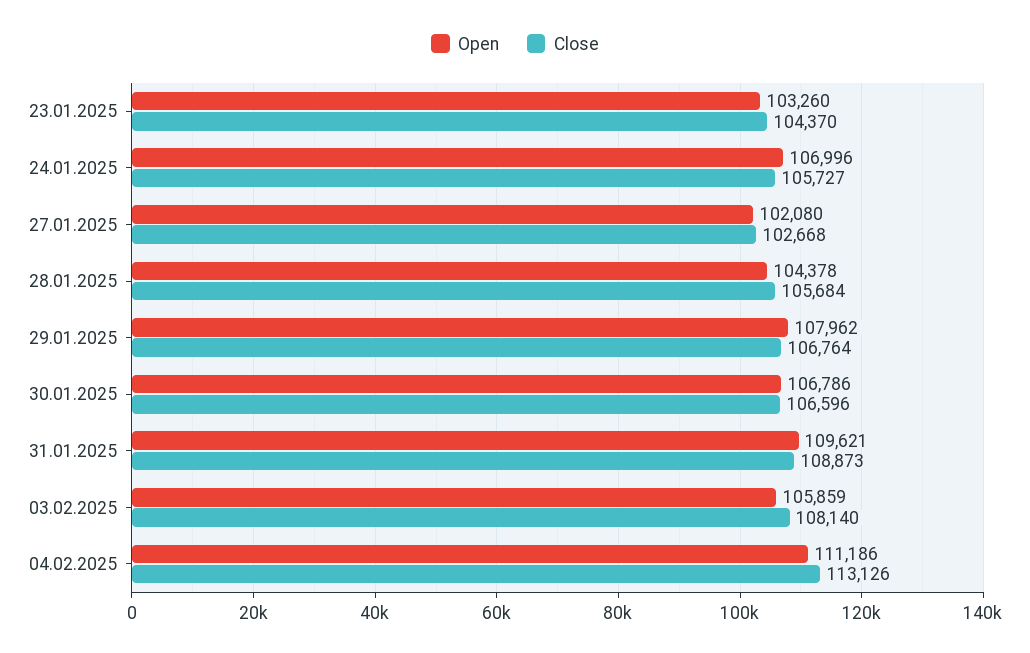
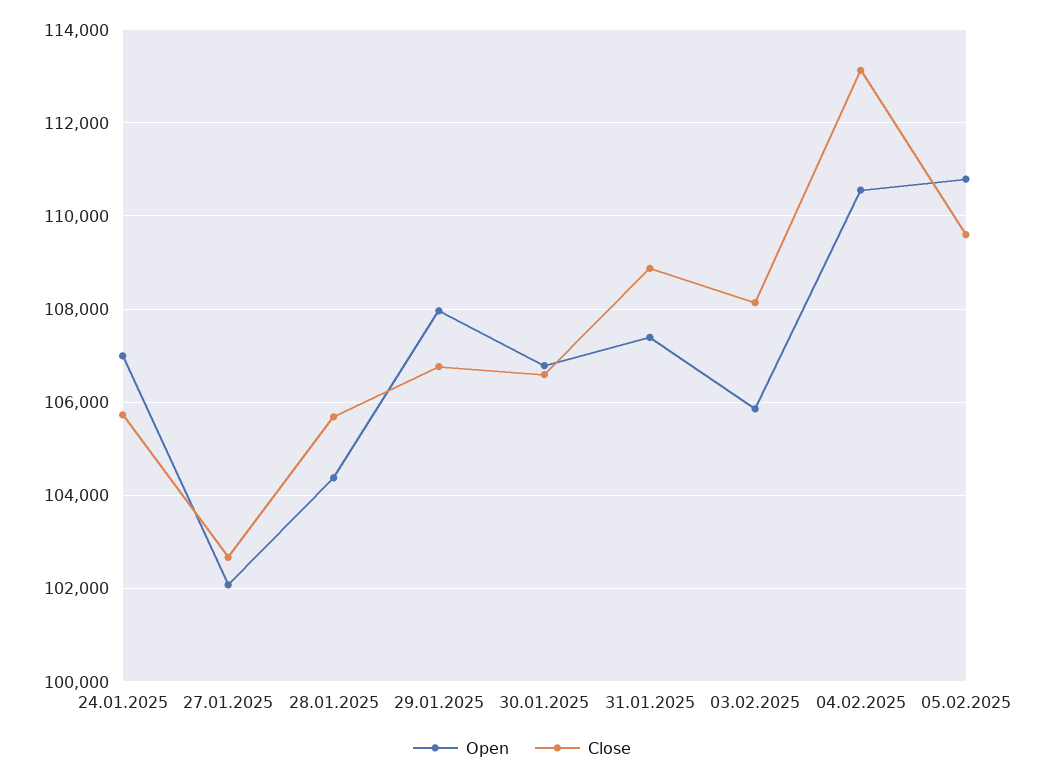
Open, 23.01.2025: 103260 -> none
Close, 23.01.2025: 104370 -> none
Open, 31.01.2025: 109621 -> 107400
Open, 04.02.2025: 111186 -> 110600
Open, 05.02.2025: none -> 110800
Close, 05.02.2025: none -> 109600

